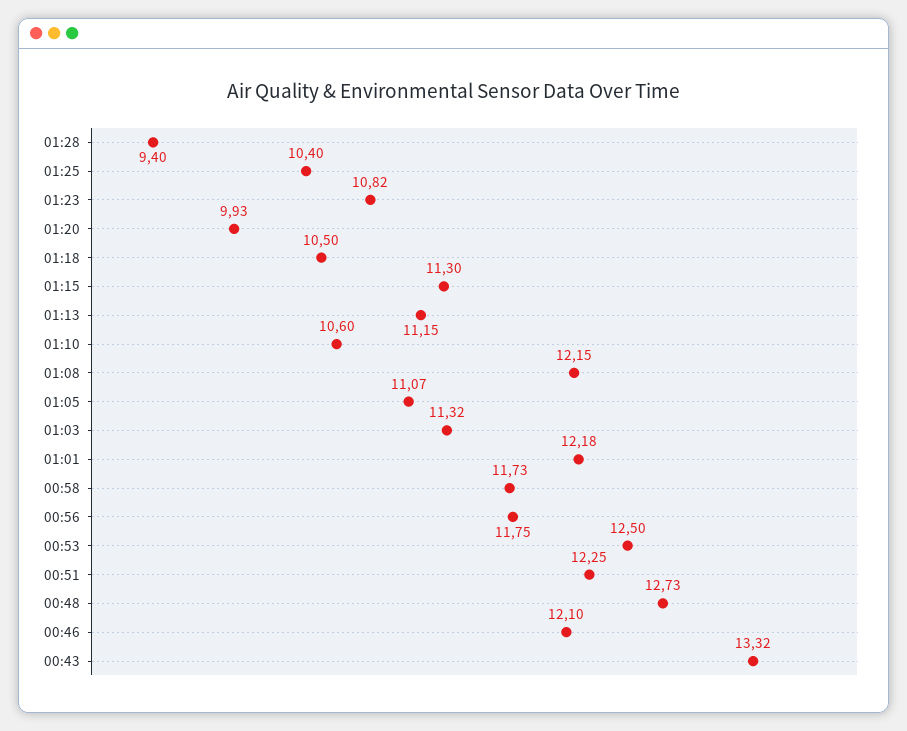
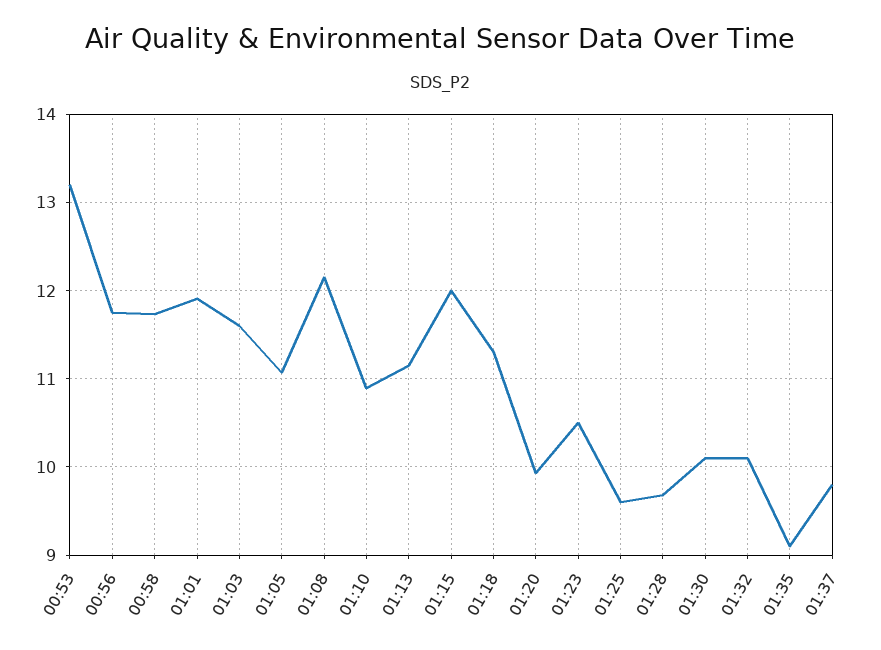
01:28: 9.4 -> 9.7
01:25: 10.4 -> 9.6
01:23: 10.82 -> 10.5
01:18: 10.5 -> 11.3
01:15: 11.3 -> 12
01:10: 10.6 -> 10.9
01:03: 11.32 -> 11.6
01:01: 12.18 -> 11.9
00:53: 12.5 -> 13.2
00:51: 12.25 -> none
00:48: 12.73 -> none
00:46: 12.1 -> none
00:43: 13.32 -> none
01:30: none -> 10.1
01:32: none -> 10.1
01:35: none -> 9.1
01:37: none -> 9.8

